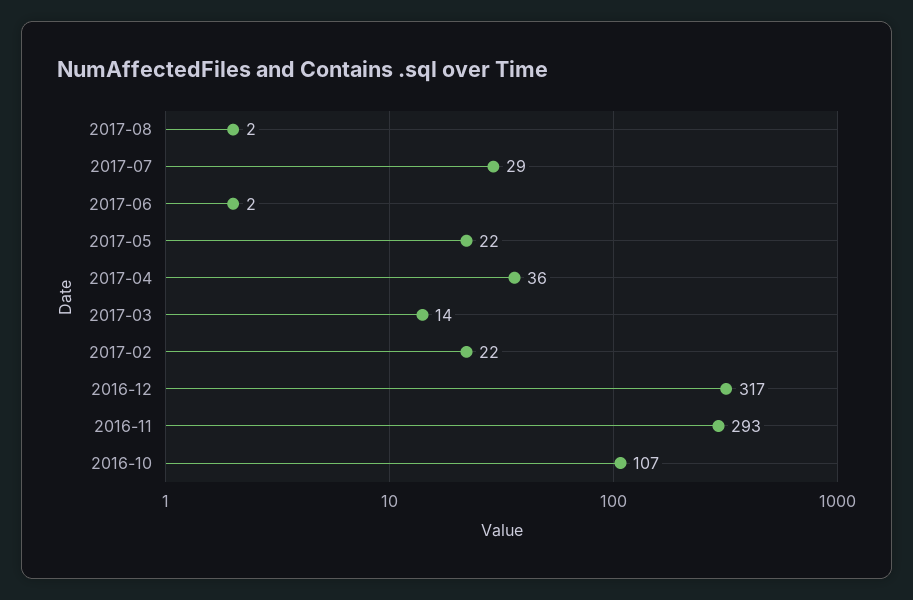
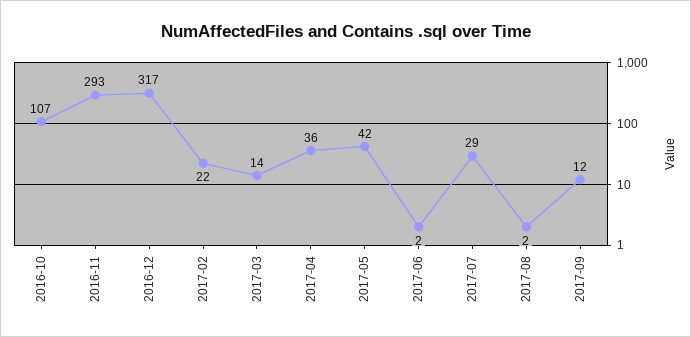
2017-05: 22 -> 42
2017-09: none -> 12

